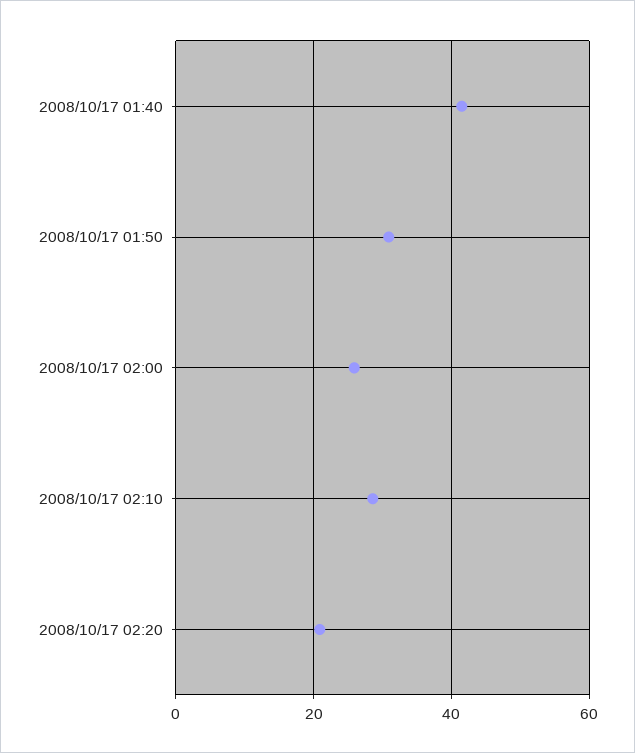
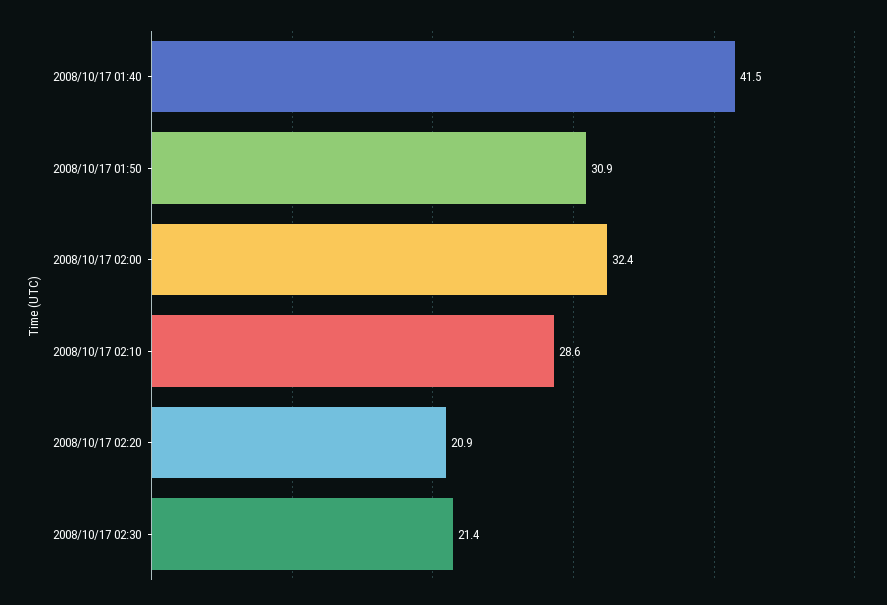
2008/10/17 02:00: 26 -> 32.4
2008/10/17 02:30: none -> 21.4

